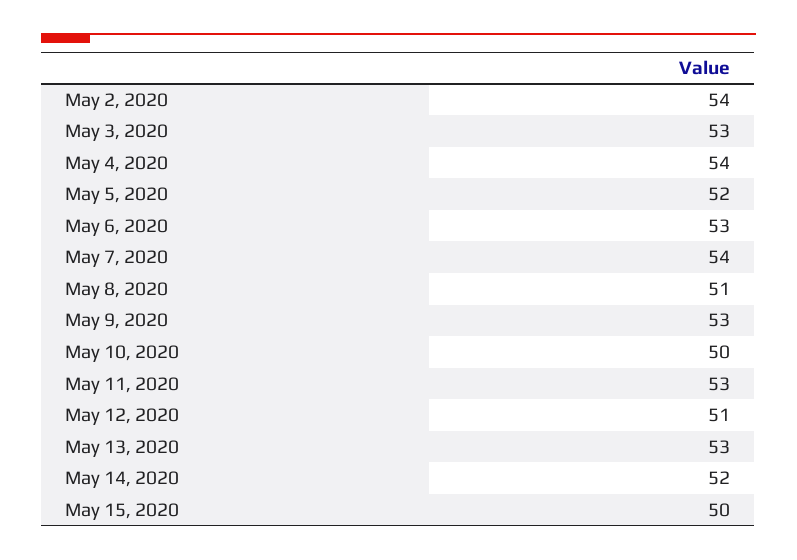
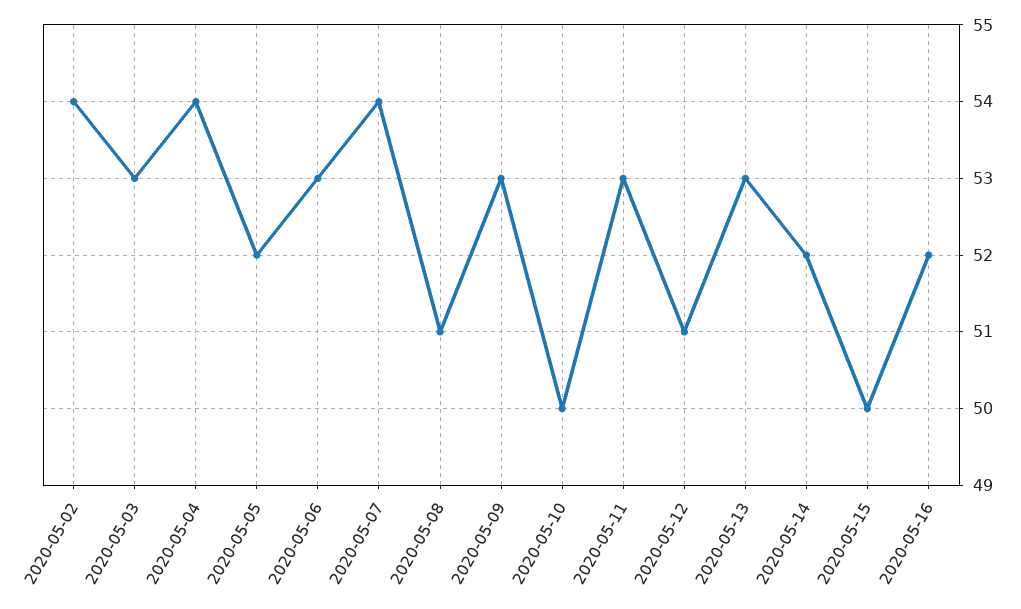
2020-05-16: none -> 52

